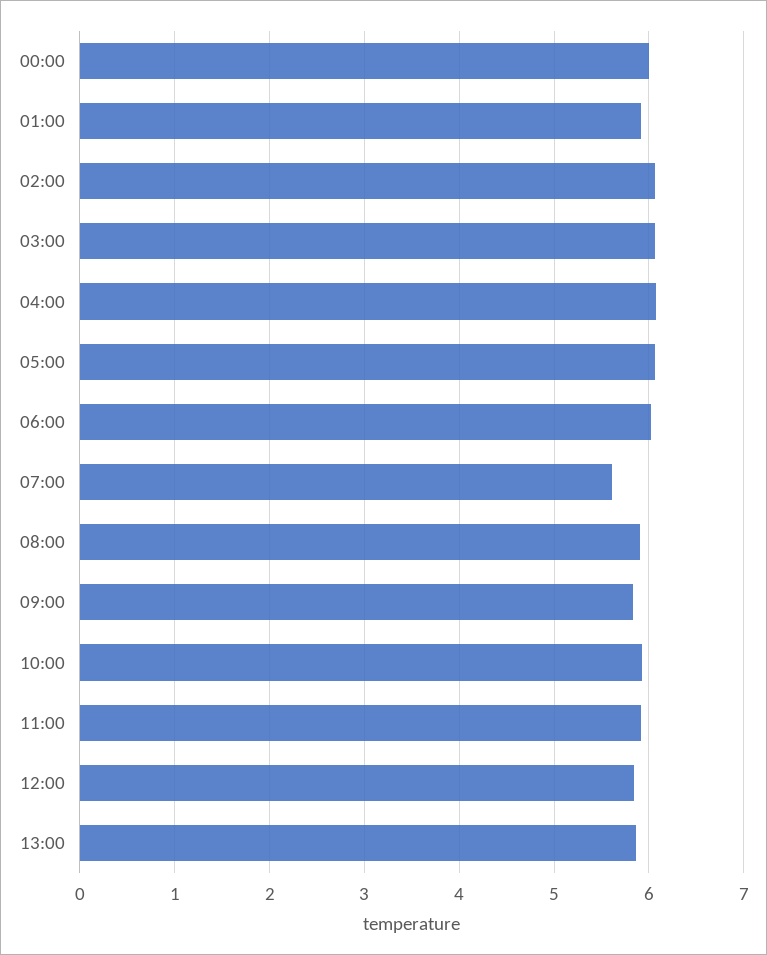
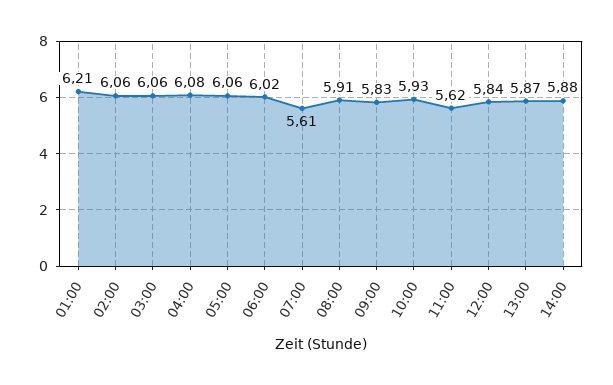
00:00: 6 -> none
01:00: 5.9 -> 6.21
11:00: 5.9 -> 5.62
14:00: none -> 5.88

